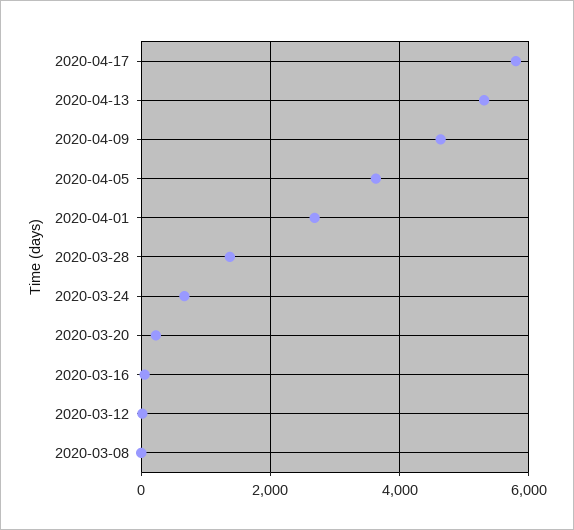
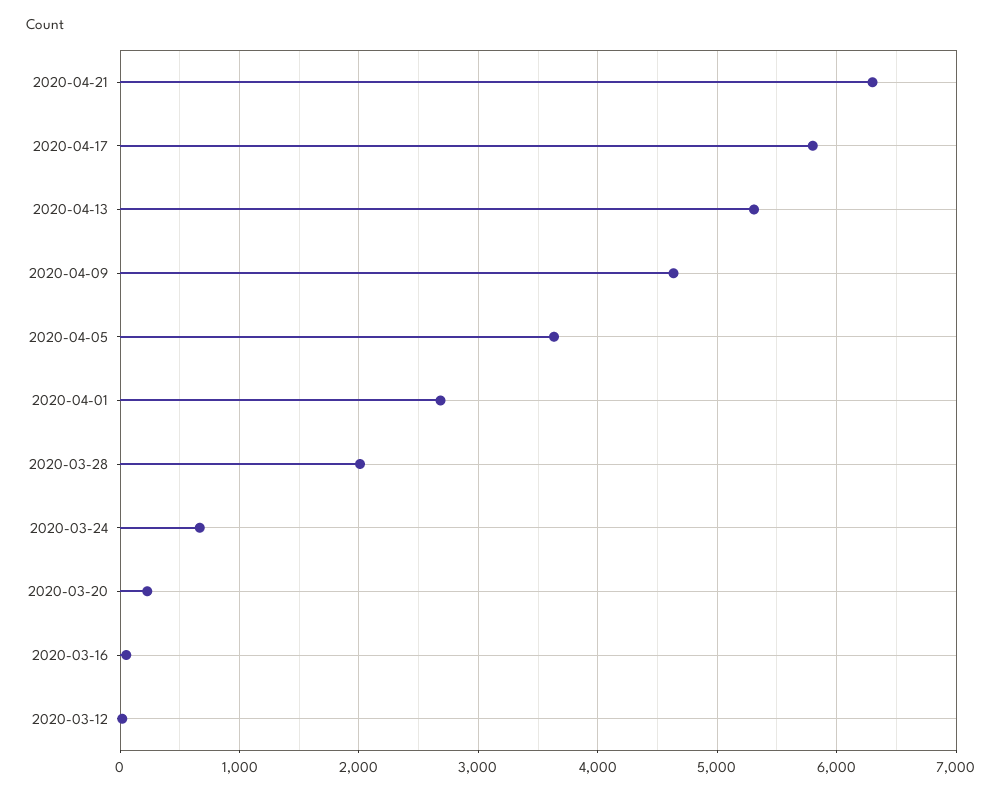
2020-03-28: 1400 -> 2000
2020-03-08: 0 -> none
2020-04-21: none -> 6300

